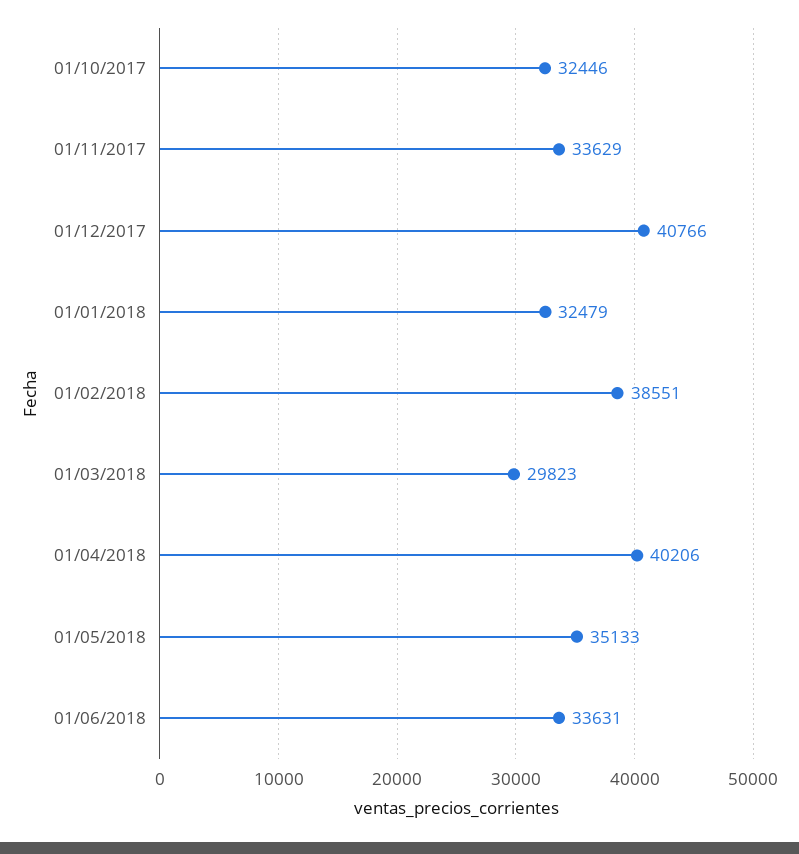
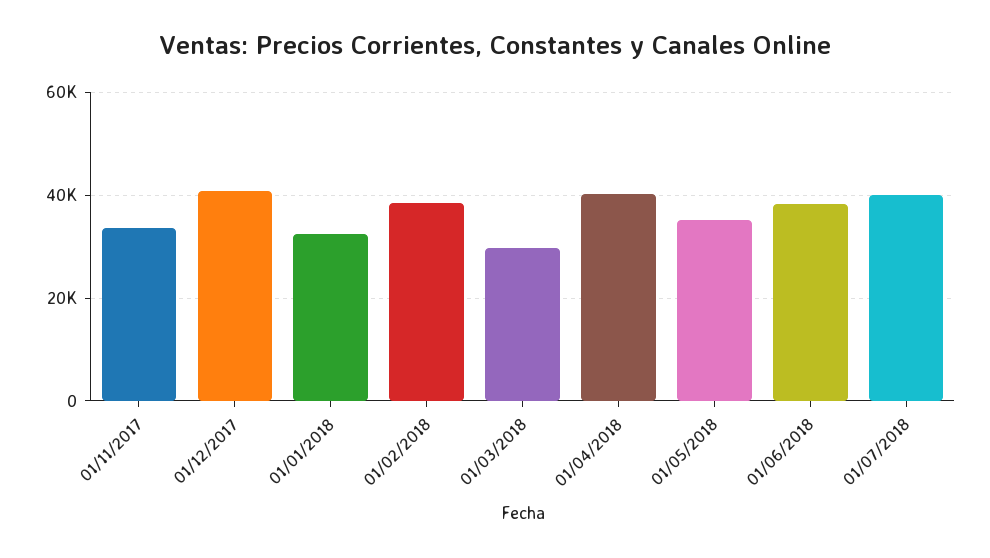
01/10/2017: 32446 -> none
01/06/2018: 33631 -> 38000
01/07/2018: none -> 40000

